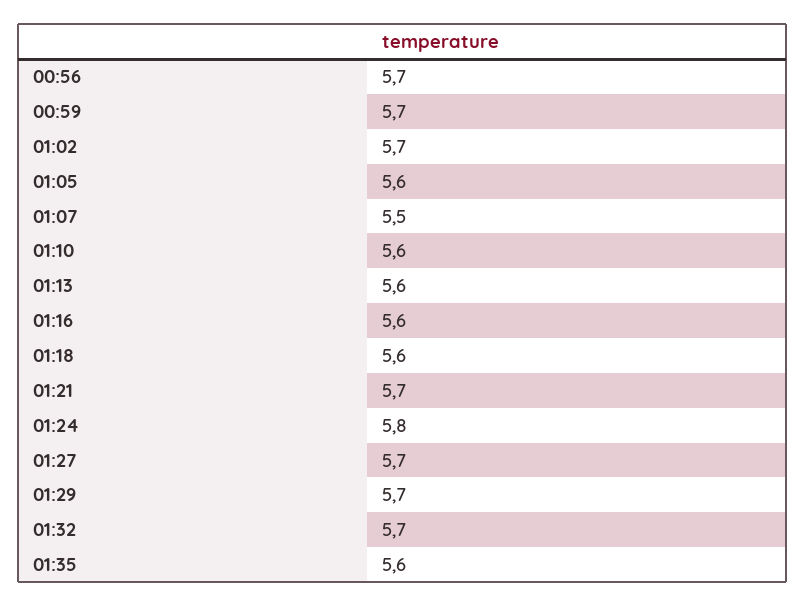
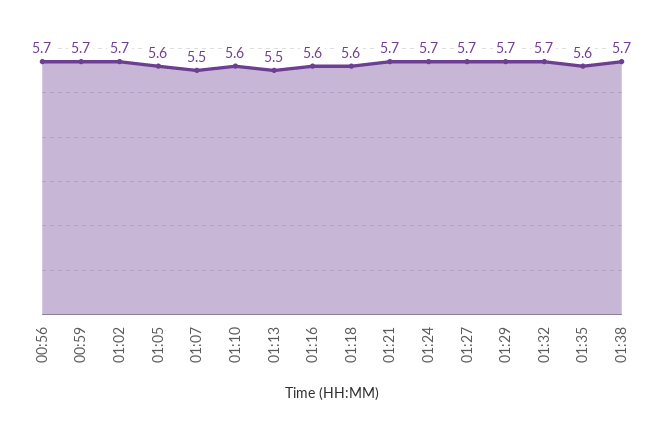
01:13: 5.6 -> 5.5
01:24: 5.8 -> 5.7
01:38: none -> 5.7

